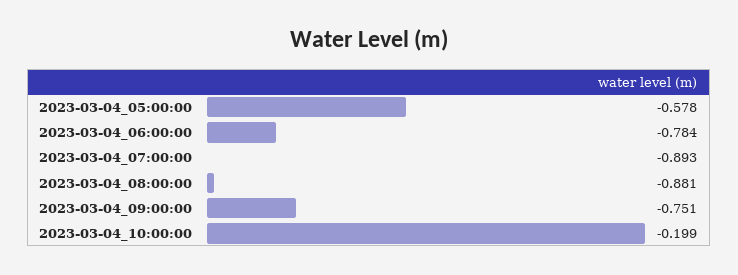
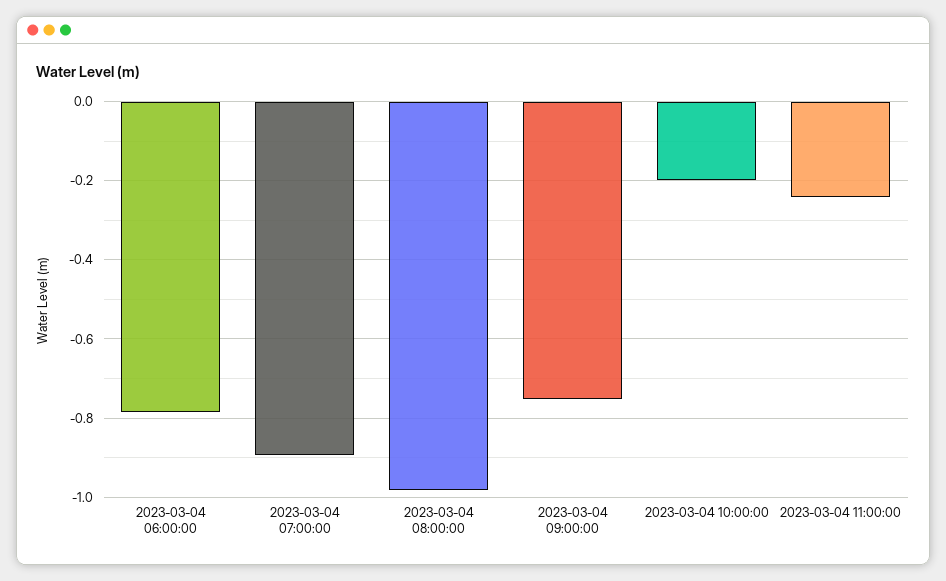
2023-03-04_05:00:00: -0.578 -> none
2023-03-04_08:00:00: -0.881 -> -0.98
2023-03-04 11:00:00: none -> -0.24

